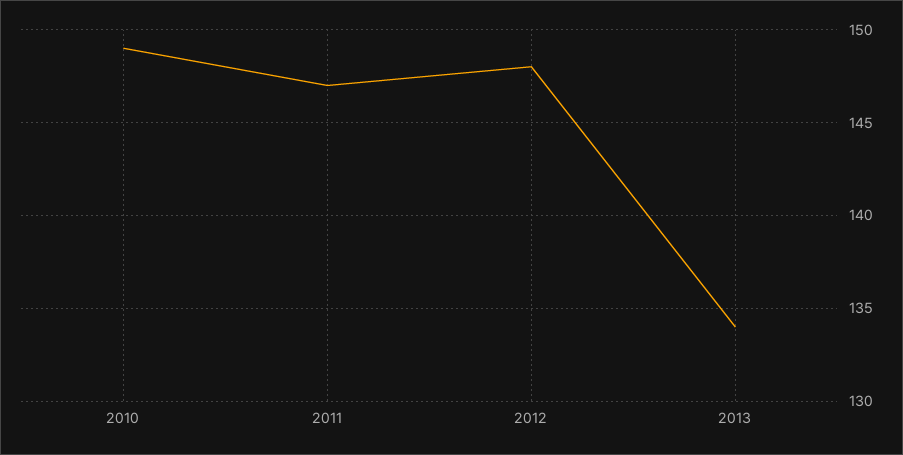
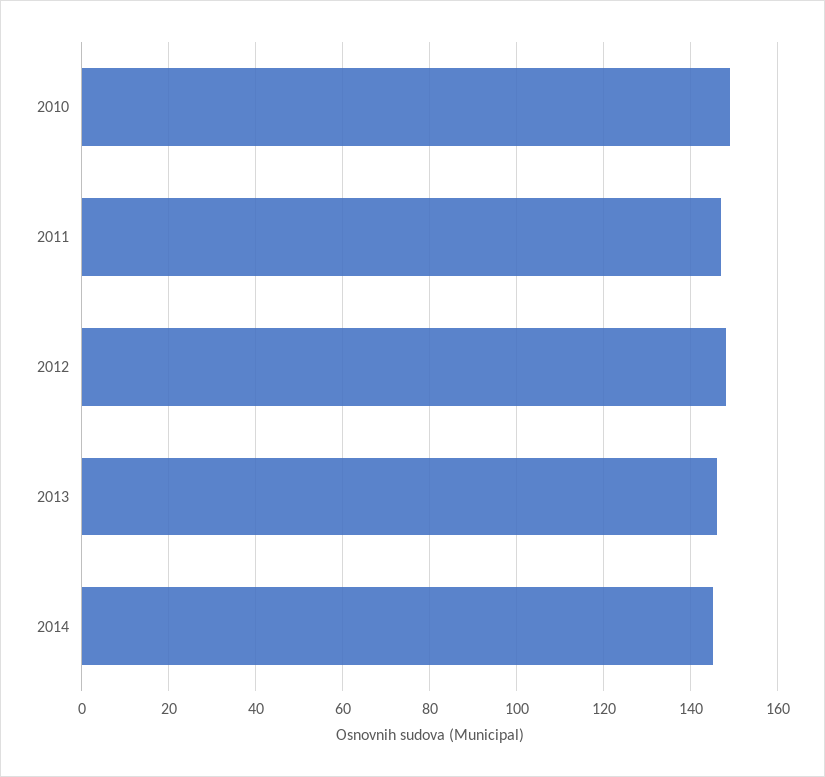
2013: 134 -> 145
2014: none -> 145

